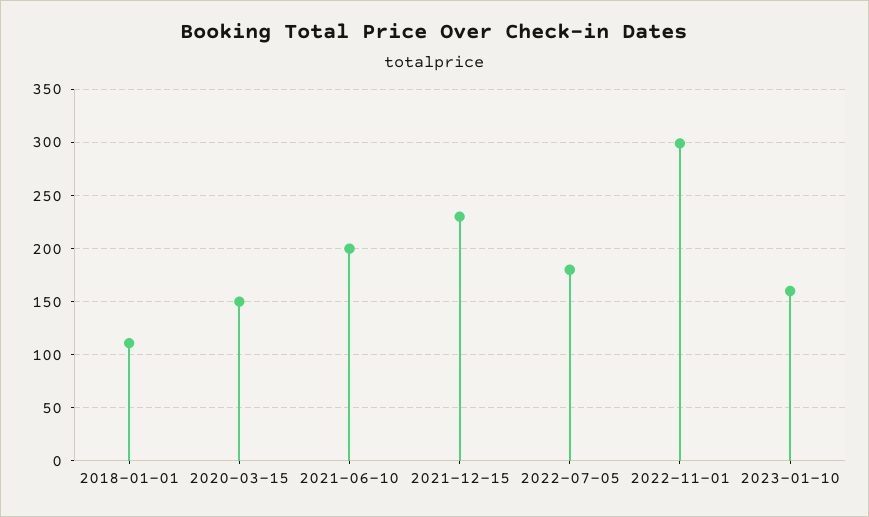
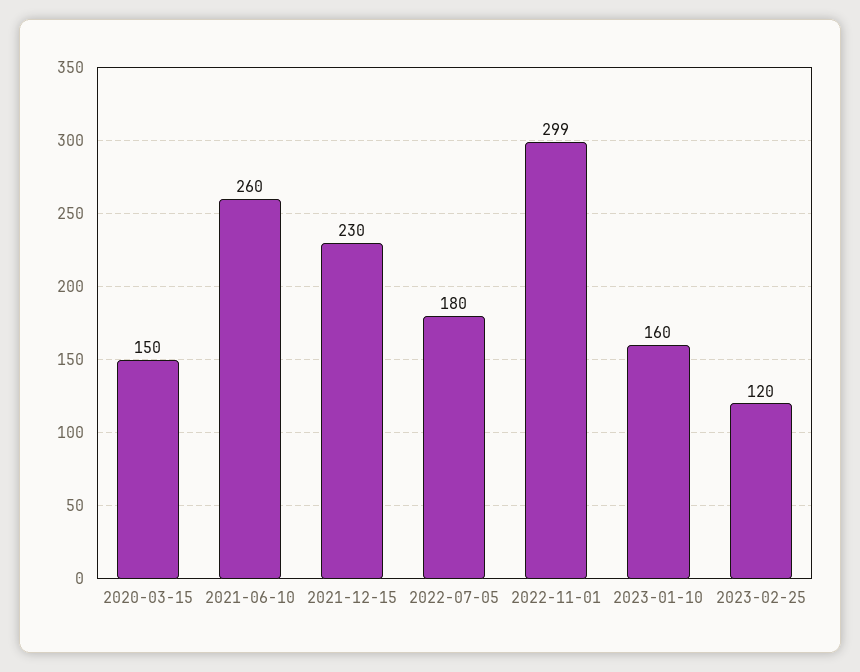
2018-01-01: 110 -> none
2021-06-10: 200 -> 260
2023-02-25: none -> 120

